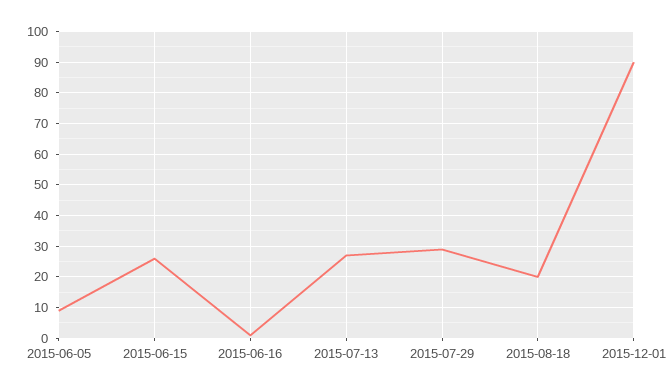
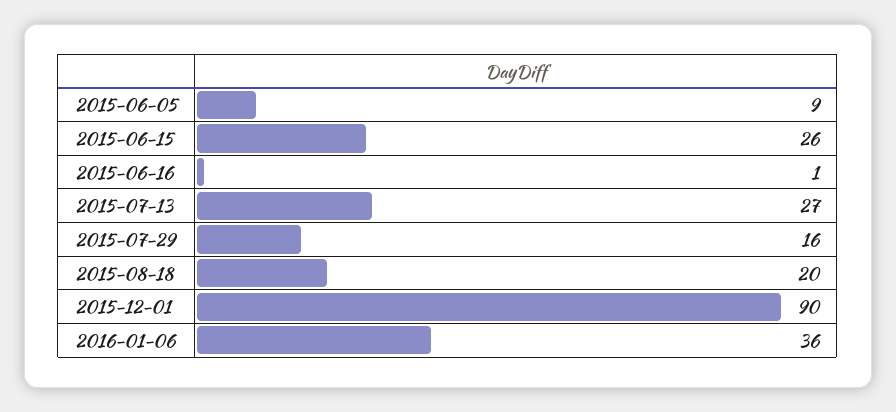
2015-07-29: 30 -> 16
2016-01-06: none -> 36

